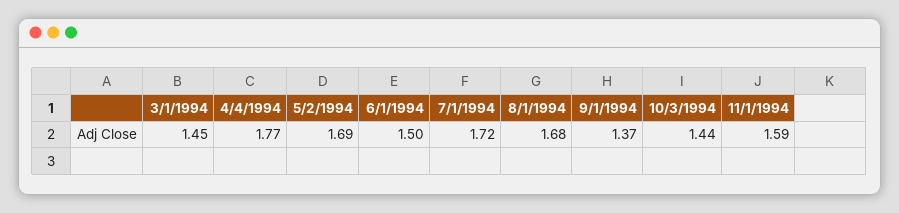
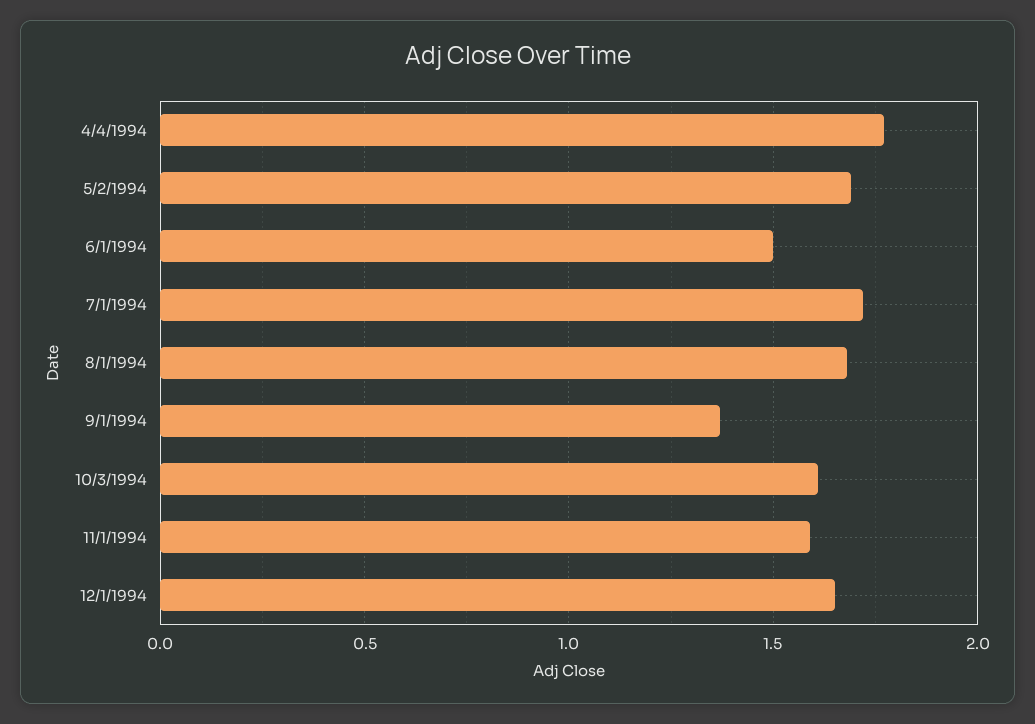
3/1/1994: 1.45 -> none
10/3/1994: 1.44 -> 1.6
12/1/1994: none -> 1.65

